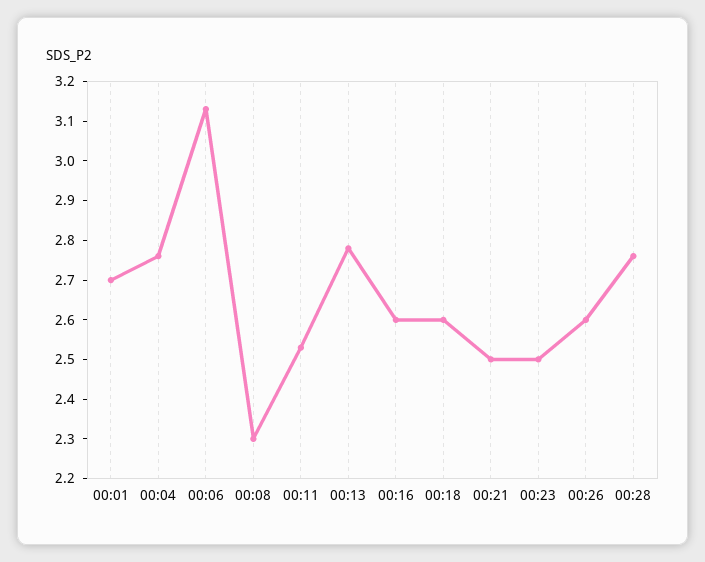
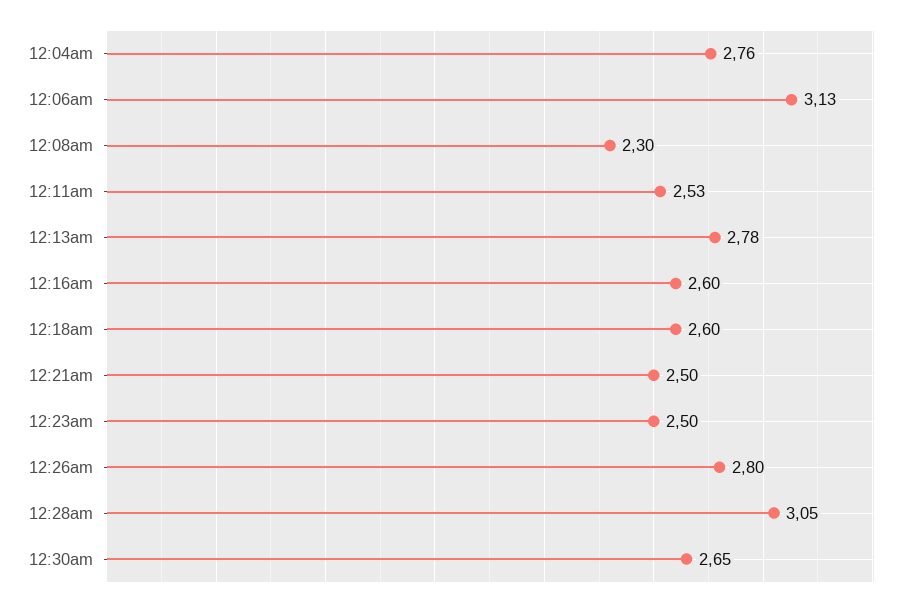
00:01: 2.7 -> none
00:26: 2.6 -> 2.8
00:28: 2.75 -> 3.05
12:30am: none -> 2.65

